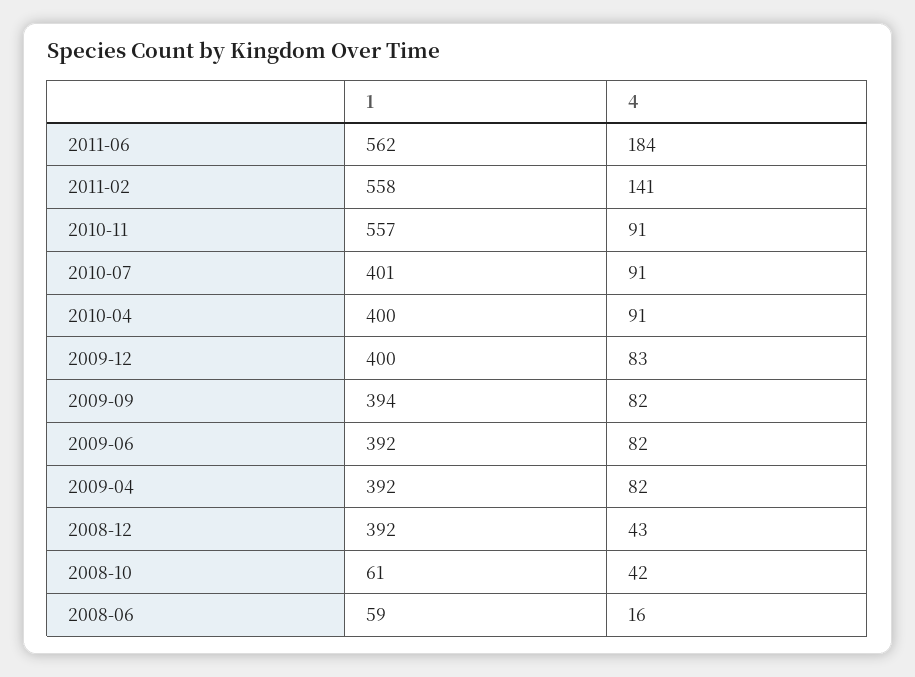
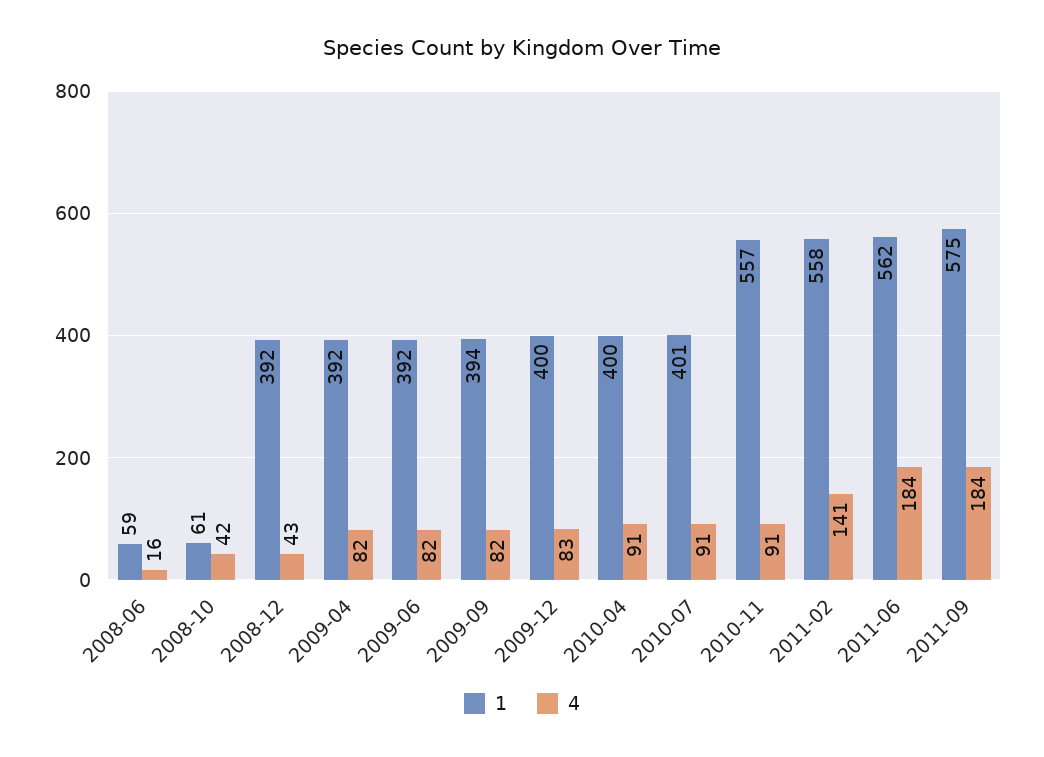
1, 2011-09: none -> 575
4, 2011-09: none -> 184

